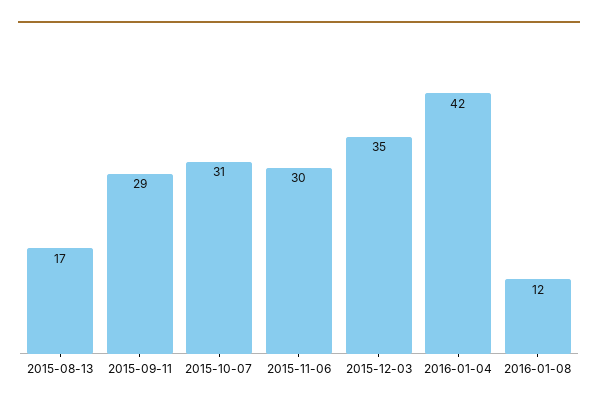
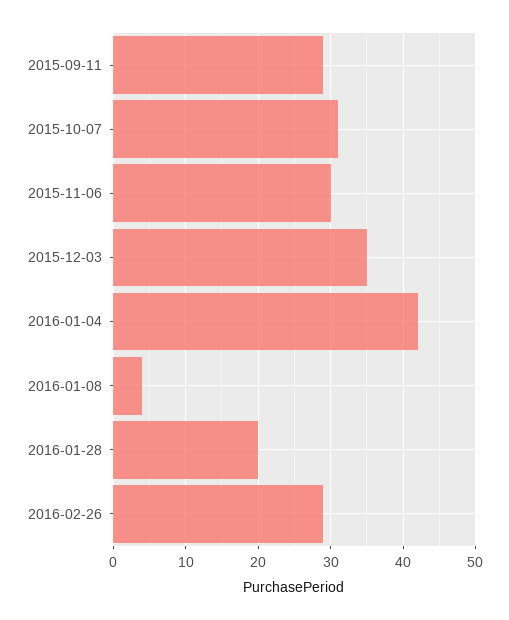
2015-08-13: 17 -> none
2016-01-08: 12 -> 4
2016-01-28: none -> 20
2016-02-26: none -> 29

